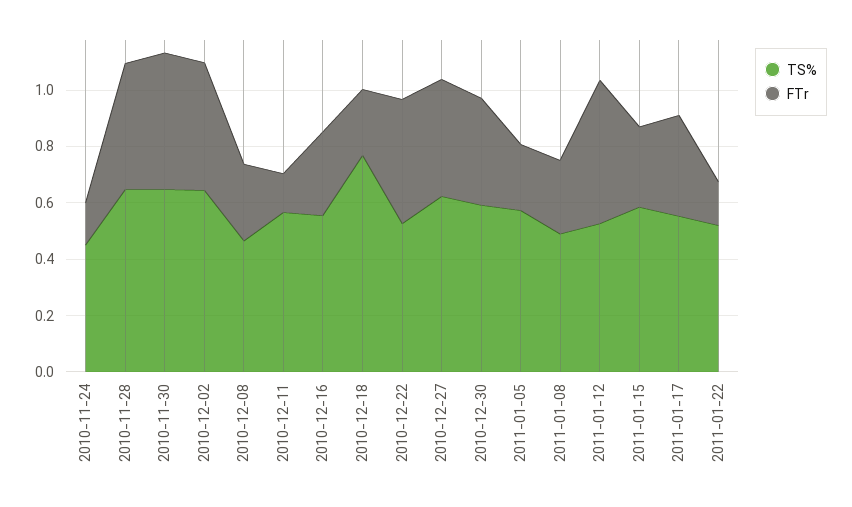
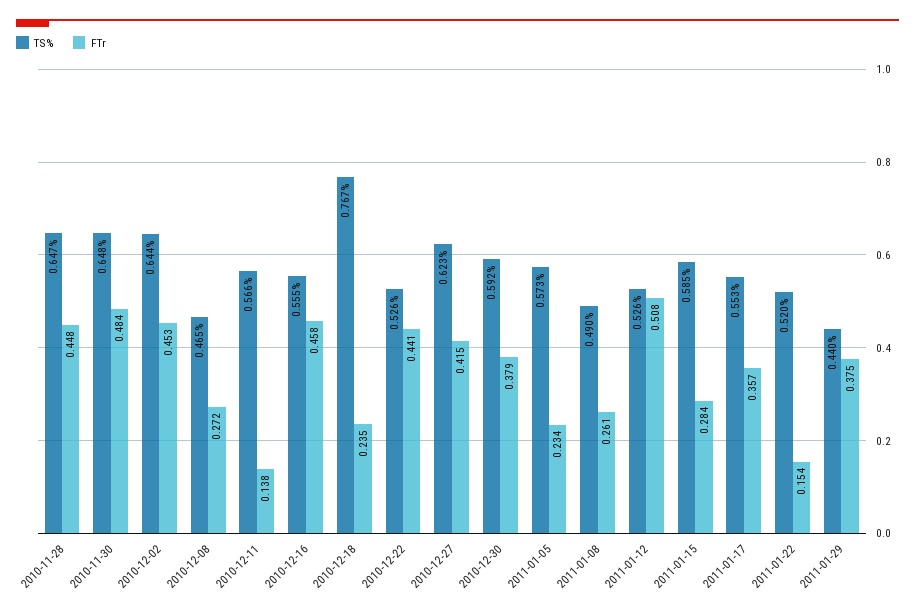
TS%, 2010-11-24: 0.45 -> none
FTr, 2010-11-24: 0.15 -> none
FTr, 2010-12-16: 0.3 -> 0.458
TS%, 2011-01-29: none -> 0.44
FTr, 2011-01-29: none -> 0.375

